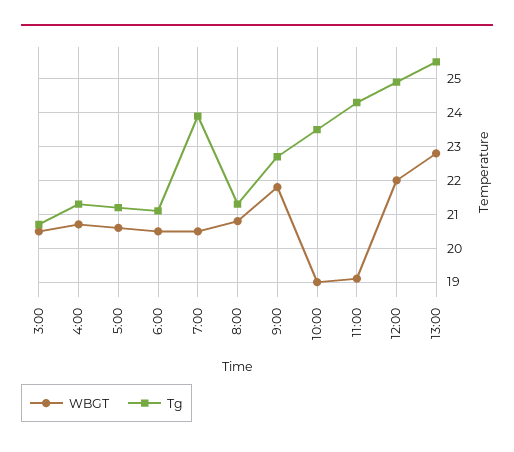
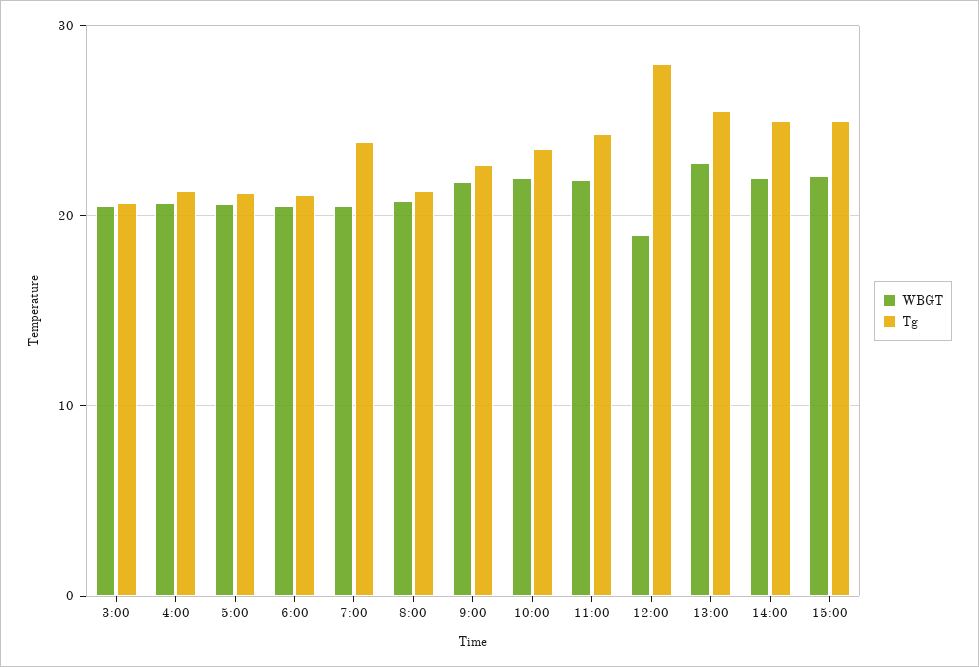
WBGT, 10:00: 19 -> 22
WBGT, 11:00: 19 -> 22
WBGT, 12:00: 22 -> 19
Tg, 12:00: 25 -> 28
WBGT, 14:00: none -> 22
Tg, 14:00: none -> 25
WBGT, 15:00: none -> 22
Tg, 15:00: none -> 25

